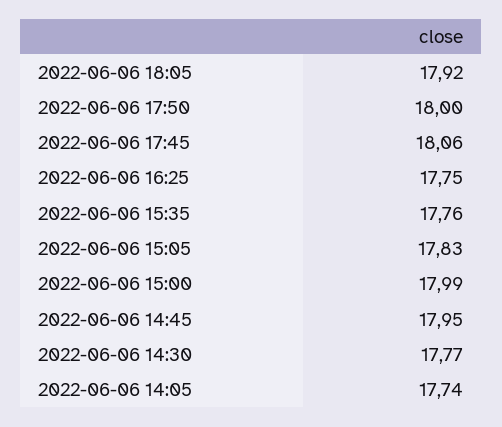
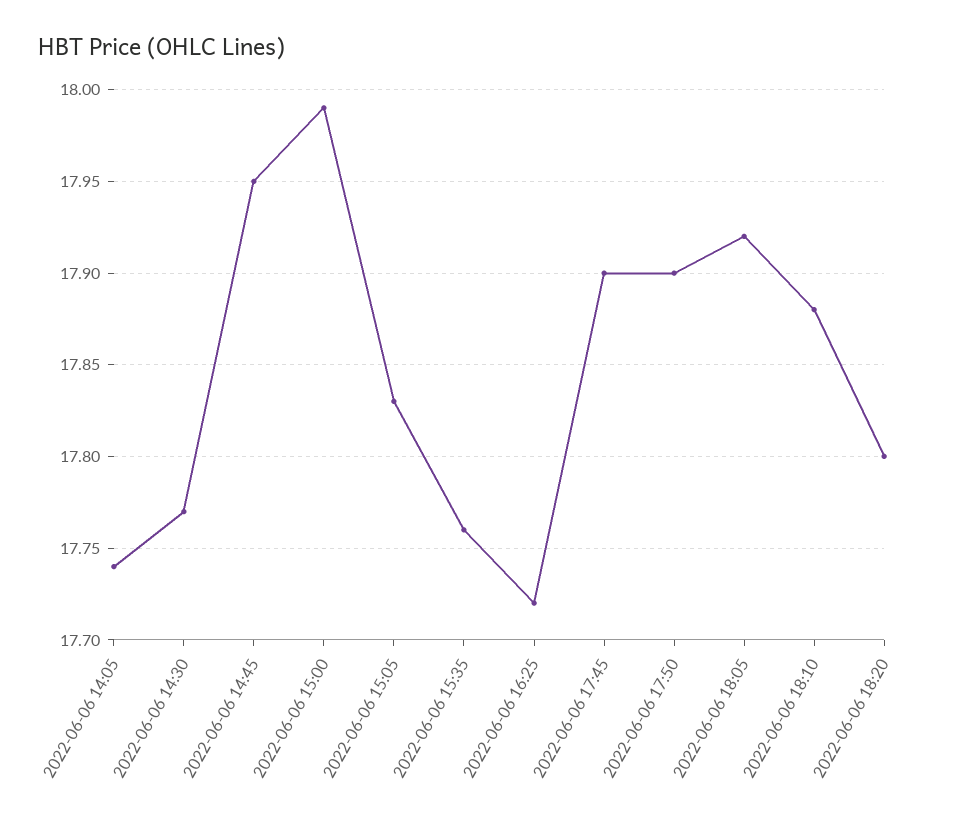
2022-06-06 17:50: 18 -> 17.9
2022-06-06 17:45: 18.06 -> 17.9
2022-06-06 16:25: 17.75 -> 17.72
2022-06-06 18:10: none -> 17.88
2022-06-06 18:20: none -> 17.8

